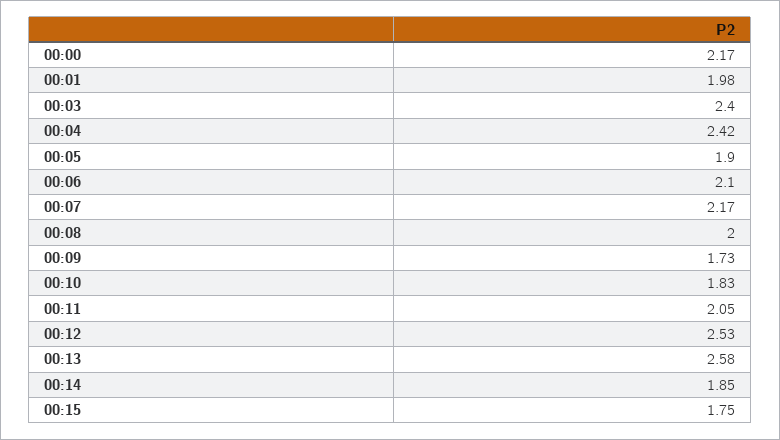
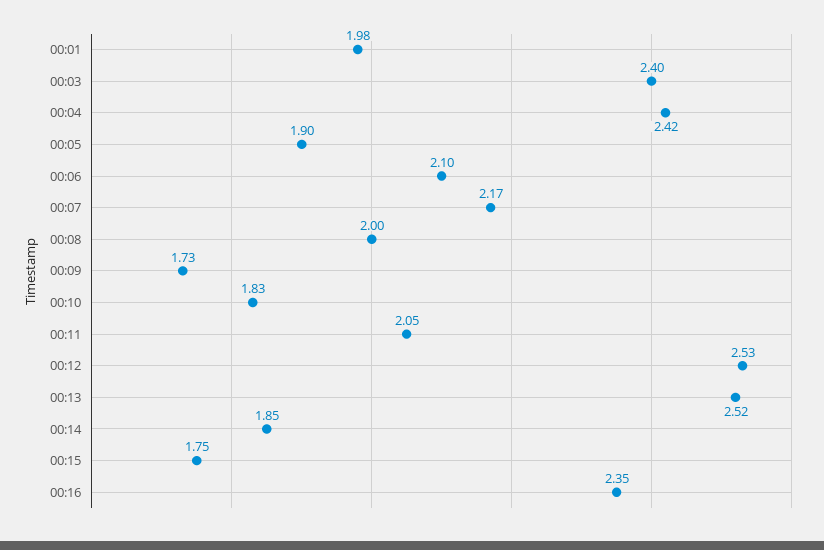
00:00: 2.17 -> none
00:13: 2.58 -> 2.52
00:16: none -> 2.35

